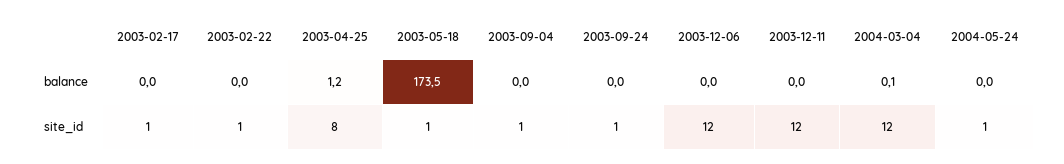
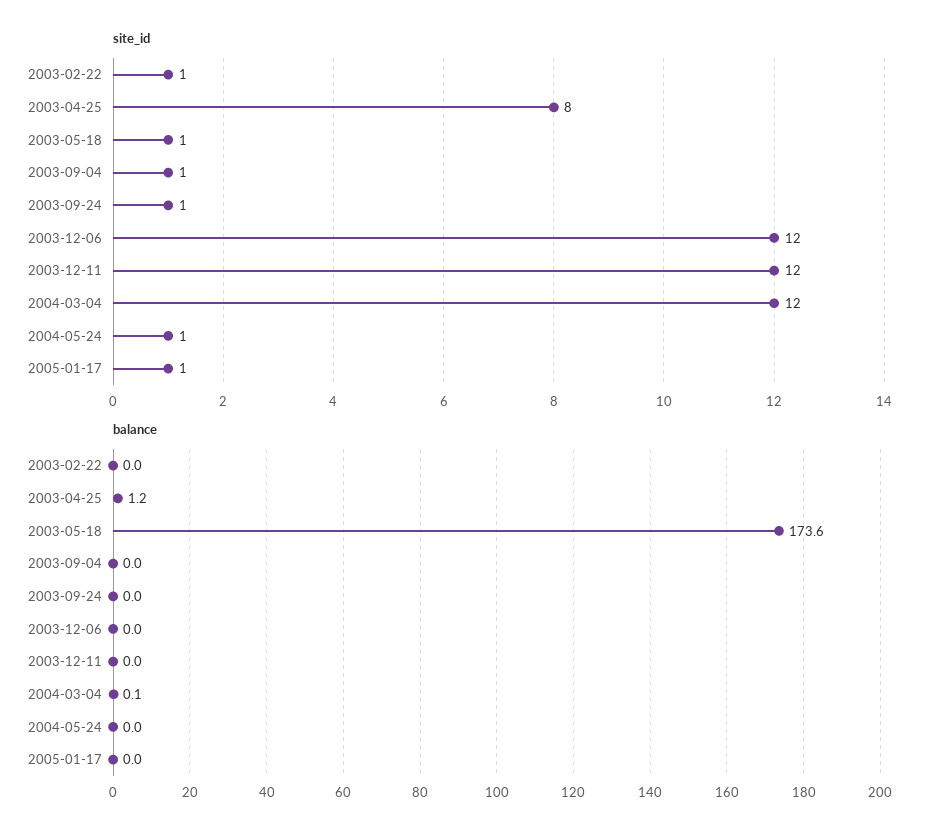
balance, 2003-02-17: 0 -> none
balance, 2003-05-18: 173.5 -> 173.6
site_id, 2003-02-17: 1 -> none
site_id, 2005-01-17: none -> 1
balance, 2005-01-17: none -> 0

